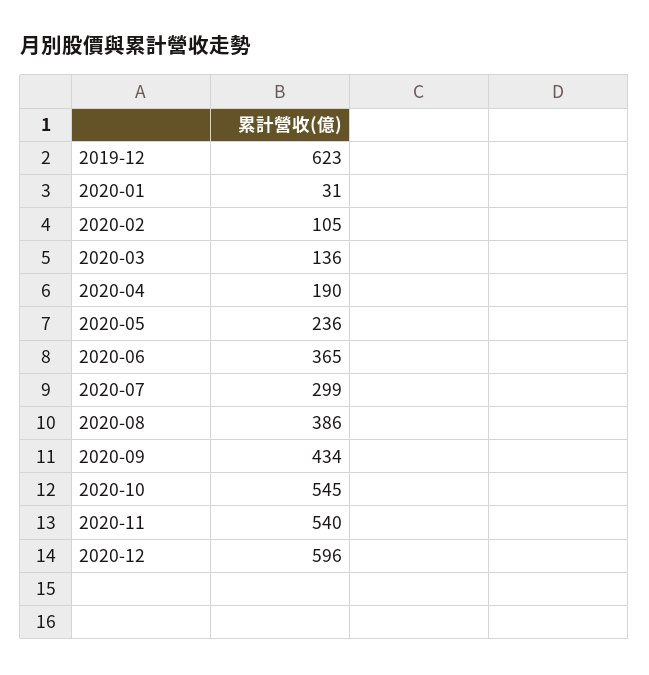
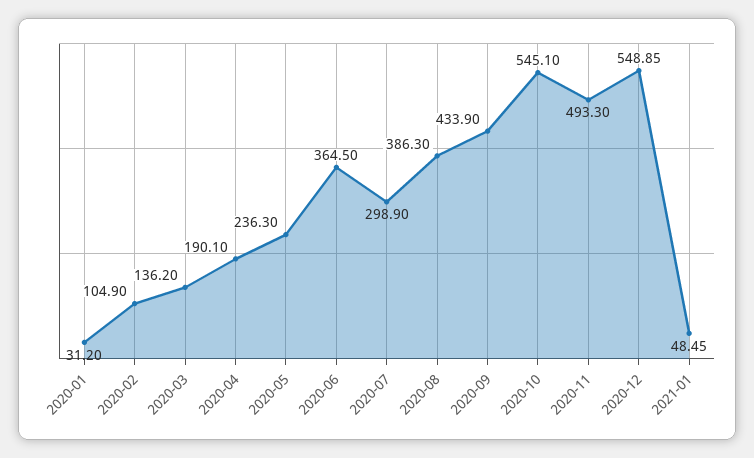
2019-12: 623 -> none
2020-11: 540 -> 493.3
2020-12: 596 -> 548.85
2021-01: none -> 48.45

